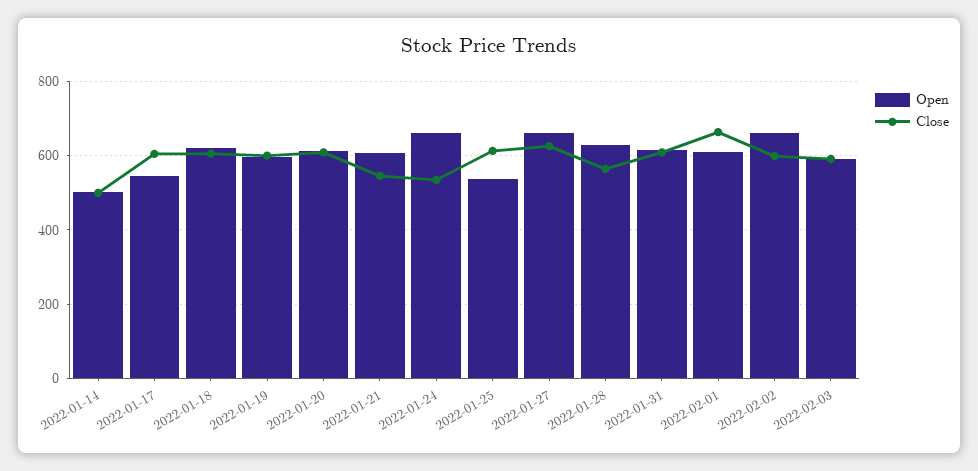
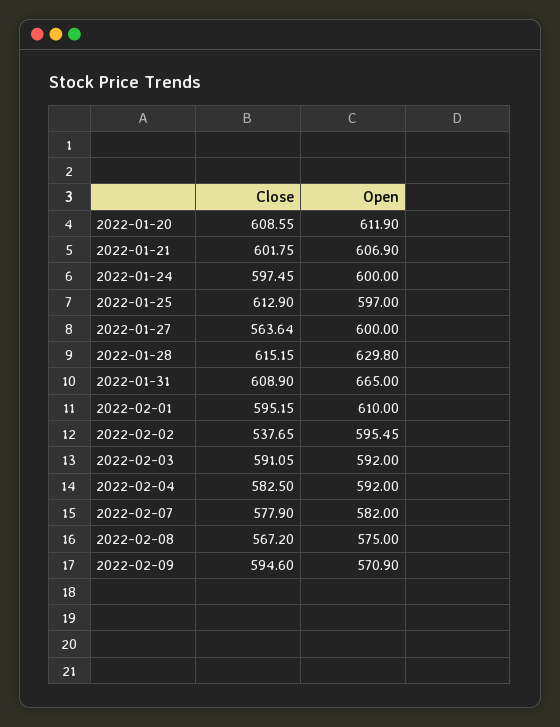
Open, 2022-01-14: 500 -> none
Close, 2022-01-14: 500 -> none
Open, 2022-01-17: 540 -> none
Close, 2022-01-17: 600 -> none
Open, 2022-01-18: 620 -> none
Close, 2022-01-18: 600 -> none
Open, 2022-01-19: 600 -> none
Close, 2022-01-19: 600 -> none
Close, 2022-01-21: 540 -> 601.75
Open, 2022-01-24: 660 -> 600
Close, 2022-01-24: 540 -> 597.45
Open, 2022-01-25: 540 -> 597
Open, 2022-01-27: 660 -> 600
Close, 2022-01-27: 620 -> 563.64
Close, 2022-01-28: 560 -> 615.15
Open, 2022-01-31: 620 -> 665
Close, 2022-02-01: 660 -> 595.15
Open, 2022-02-02: 660 -> 595.45
Close, 2022-02-02: 600 -> 537.65
Close, 2022-02-04: none -> 582.5
Open, 2022-02-04: none -> 592
Close, 2022-02-07: none -> 577.9
Open, 2022-02-07: none -> 582
Close, 2022-02-08: none -> 567.2
Open, 2022-02-08: none -> 575
Close, 2022-02-09: none -> 594.6
Open, 2022-02-09: none -> 570.9

